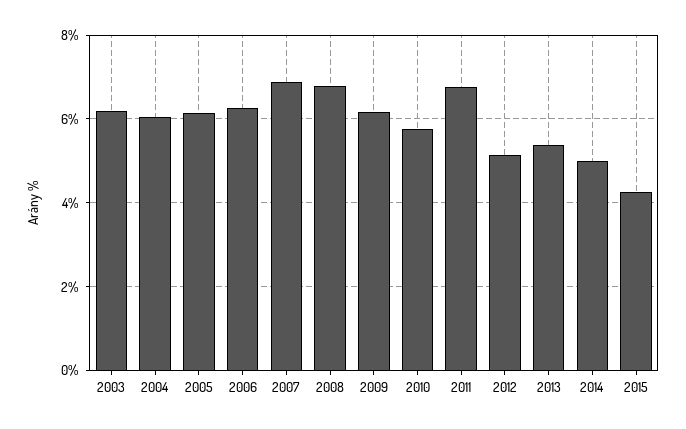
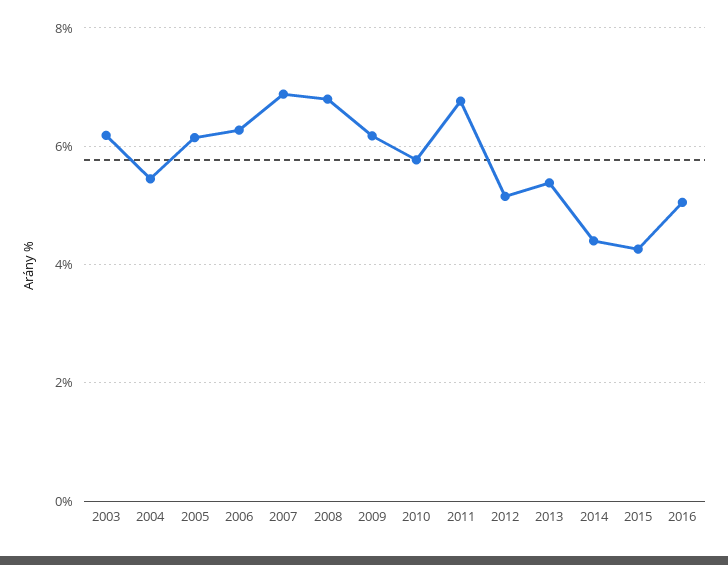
2004: 6 -> 5.4
2014: 5 -> 4.4
2016: none -> 5

